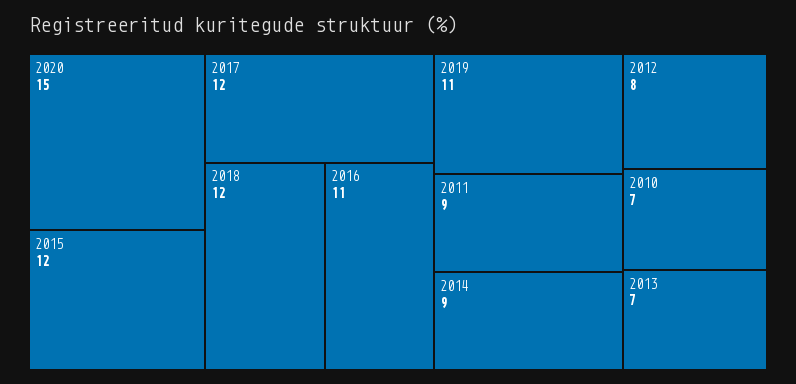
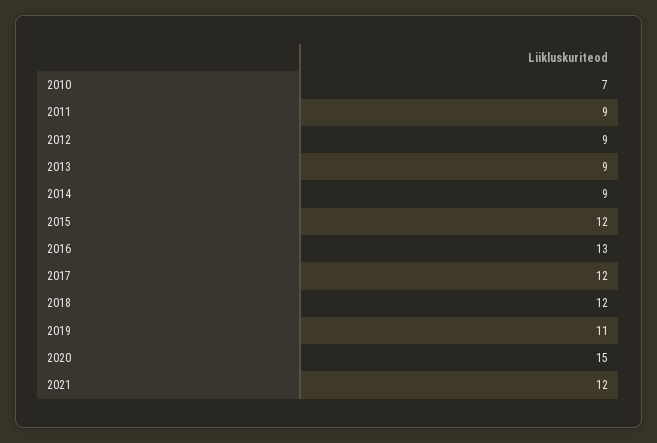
2016: 11 -> 13
2012: 8 -> 9
2013: 7 -> 9
2021: none -> 12

